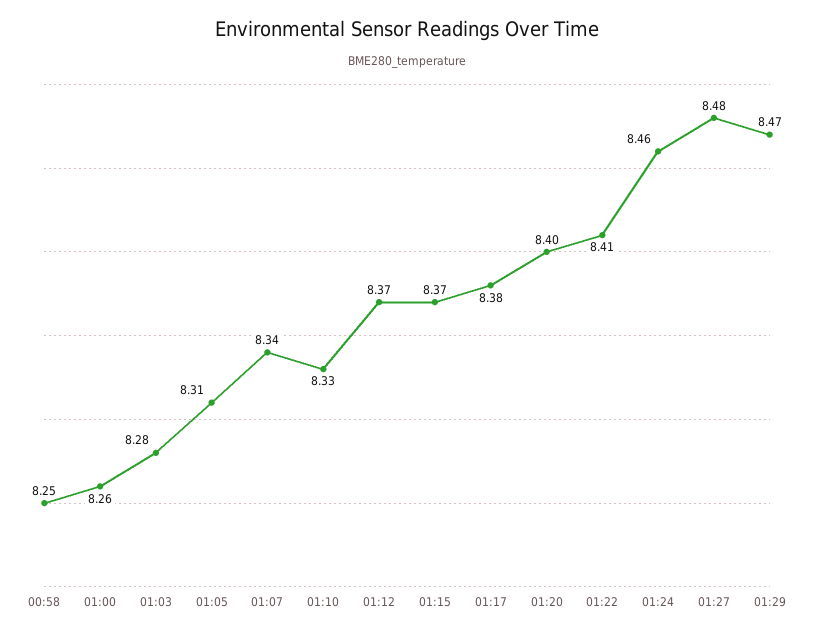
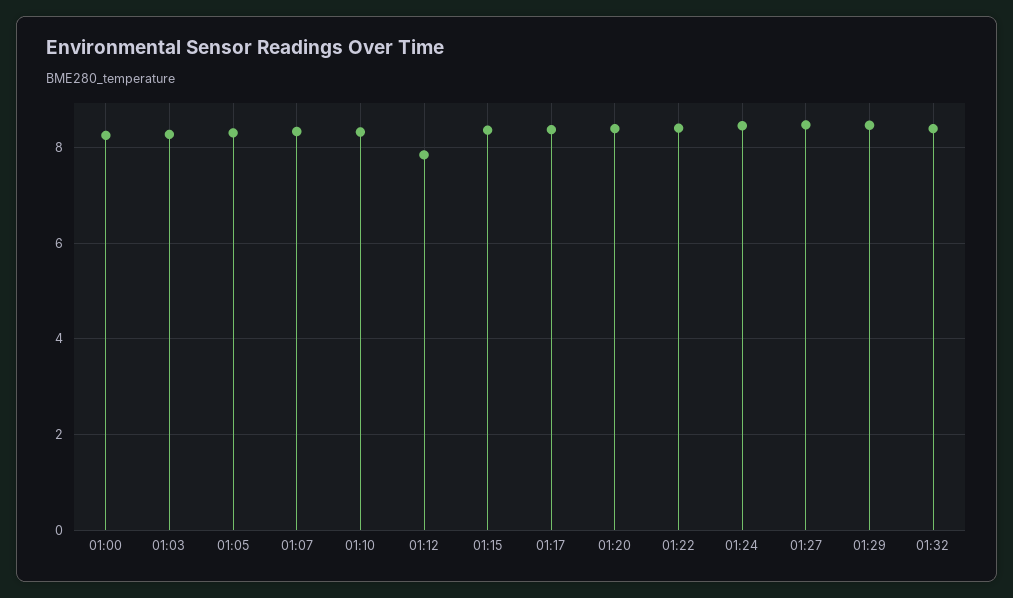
00:58: 8.25 -> none
01:12: 8.37 -> 7.8
01:32: none -> 8.4

